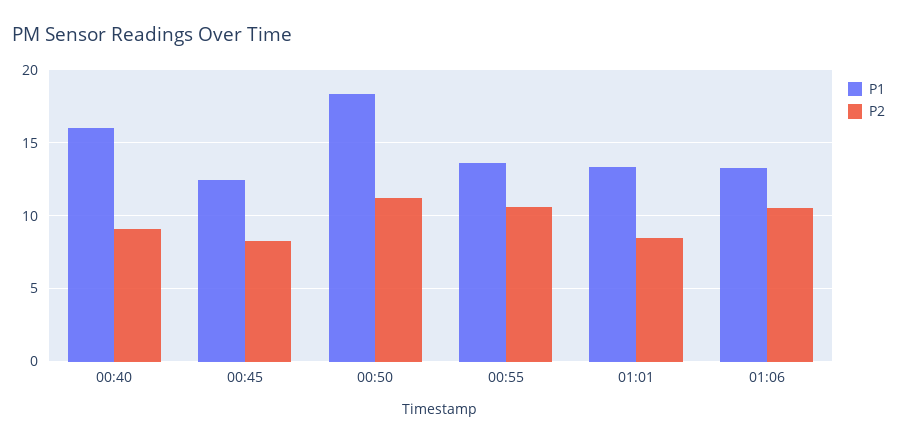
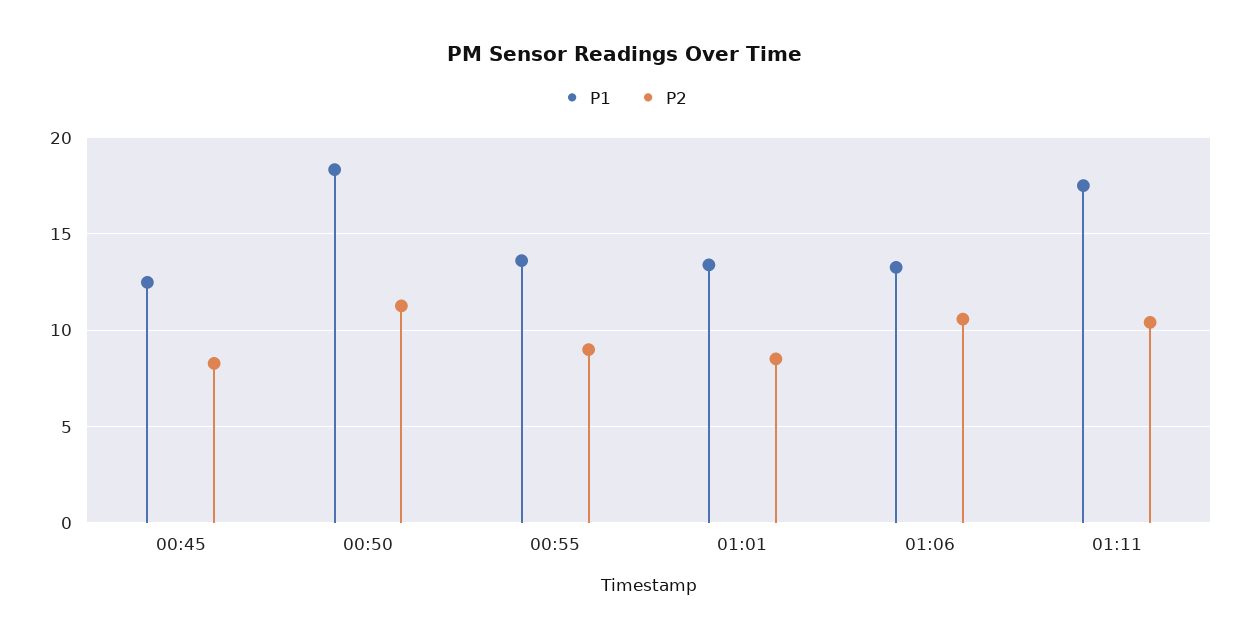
P1, 00:40: 16 -> none
P2, 00:40: 9 -> none
P2, 00:55: 10.5 -> 9
P1, 01:11: none -> 17.5
P2, 01:11: none -> 10.5

